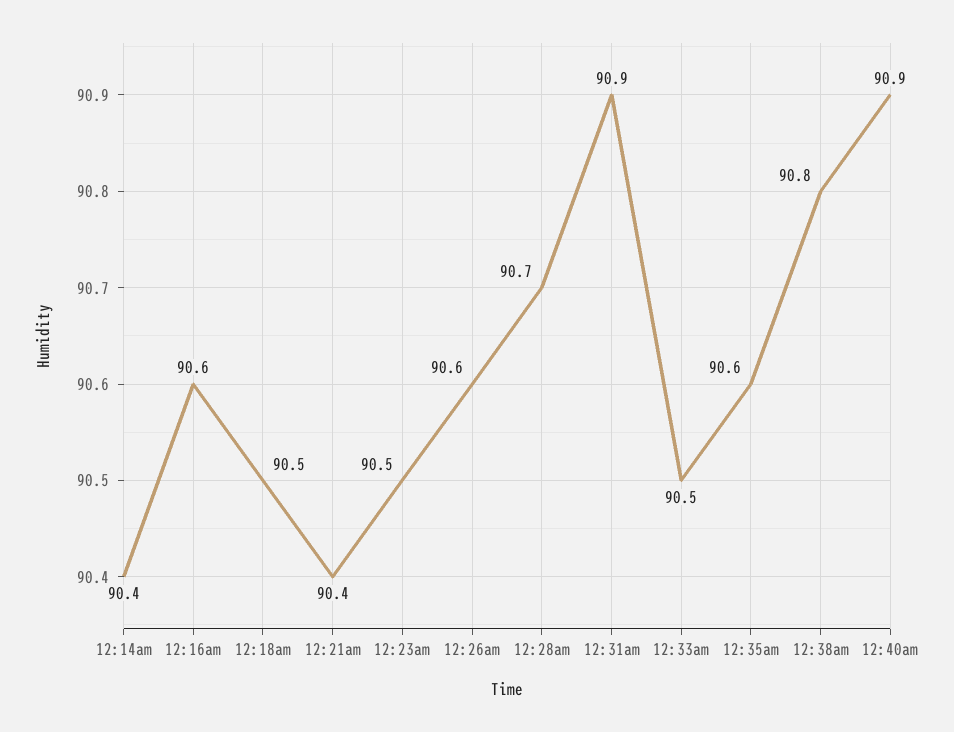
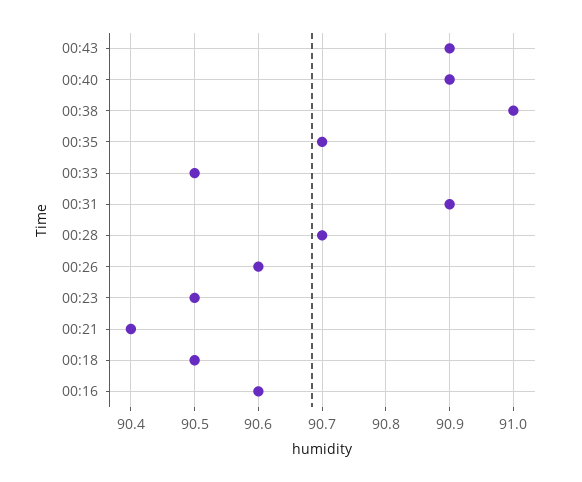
12:14am: 90.4 -> none
12:35am: 90.6 -> 90.7
12:38am: 90.8 -> 91
00:43: none -> 90.9

